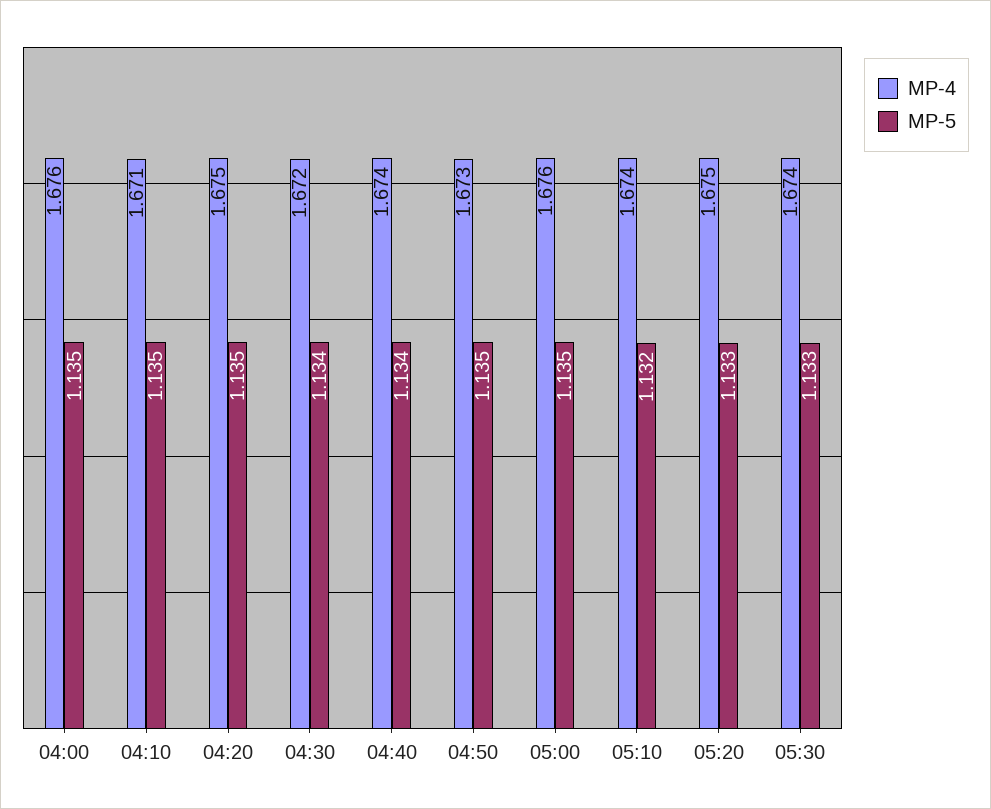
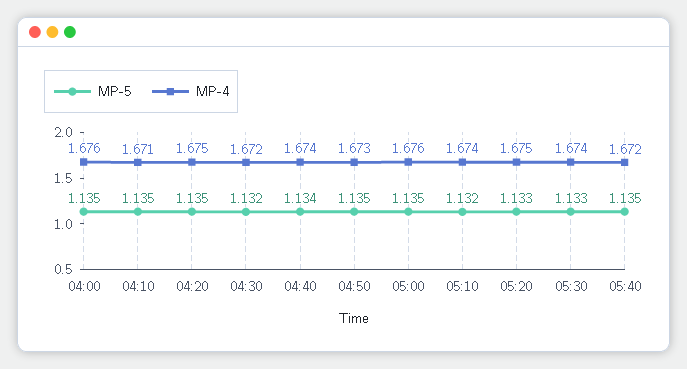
MP-5, 04:30: 1.134 -> 1.132
MP-5, 05:40: none -> 1.135
MP-4, 05:40: none -> 1.672

